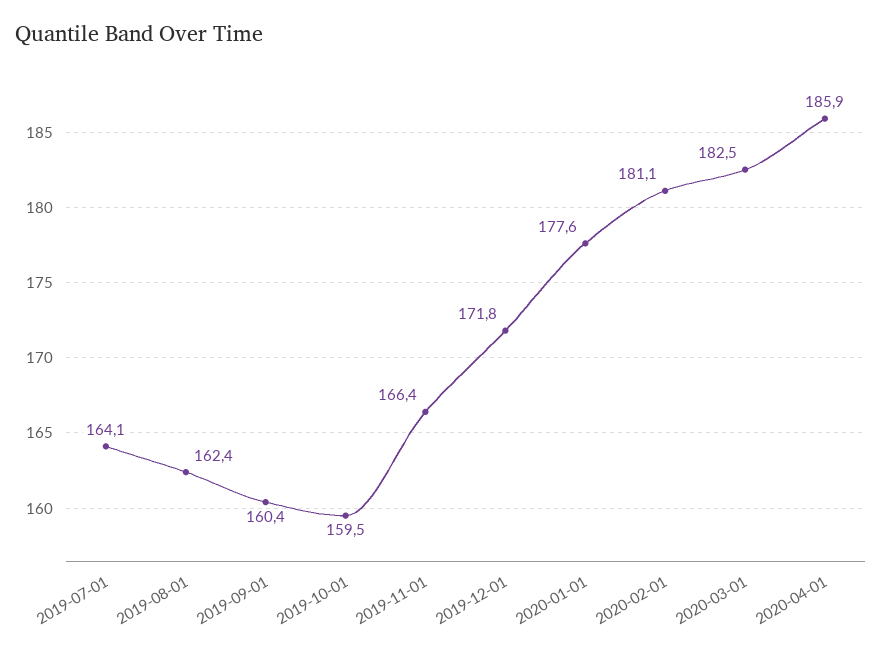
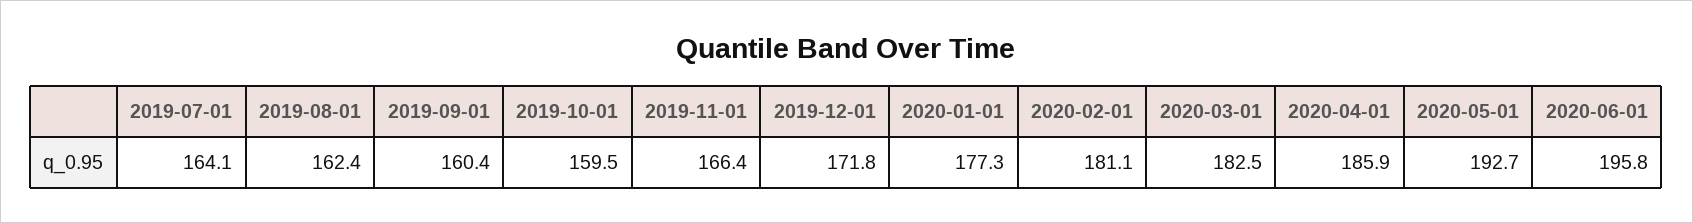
2020-01-01: 177.6 -> 177.3
2020-05-01: none -> 192.7
2020-06-01: none -> 195.8

